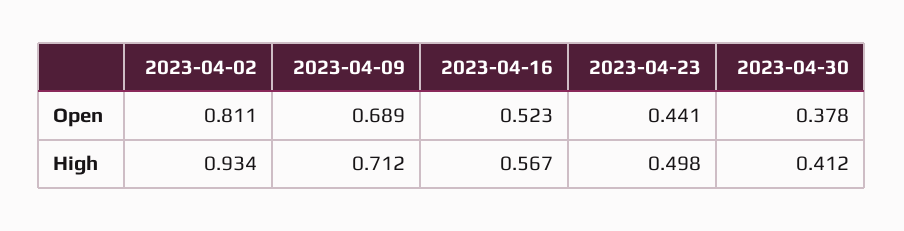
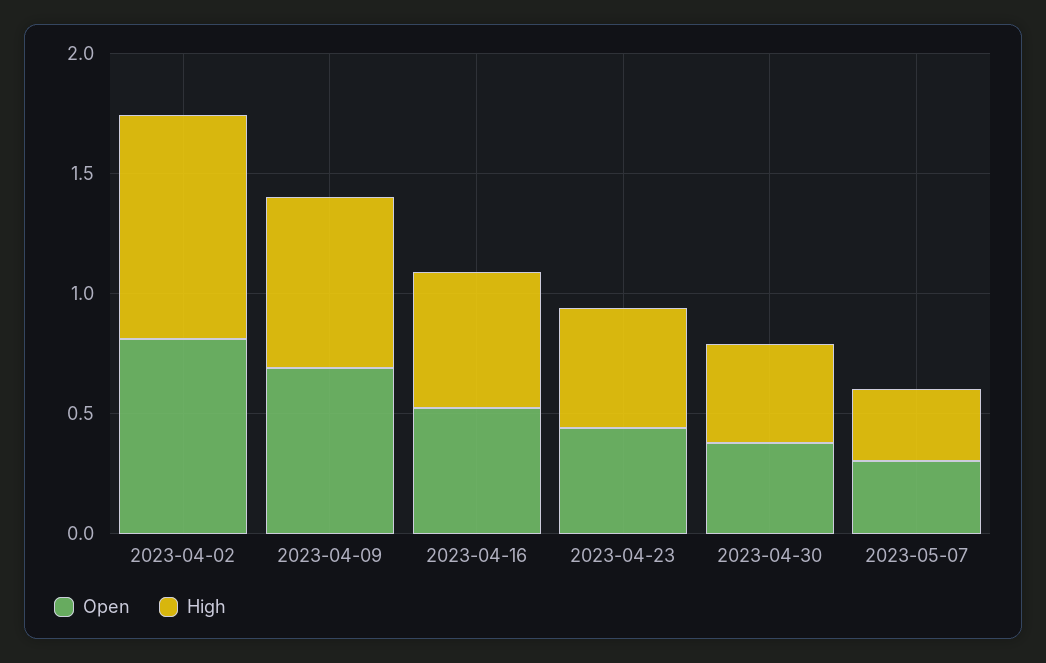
Open, 2023-05-07: none -> 0.3
High, 2023-05-07: none -> 0.3

